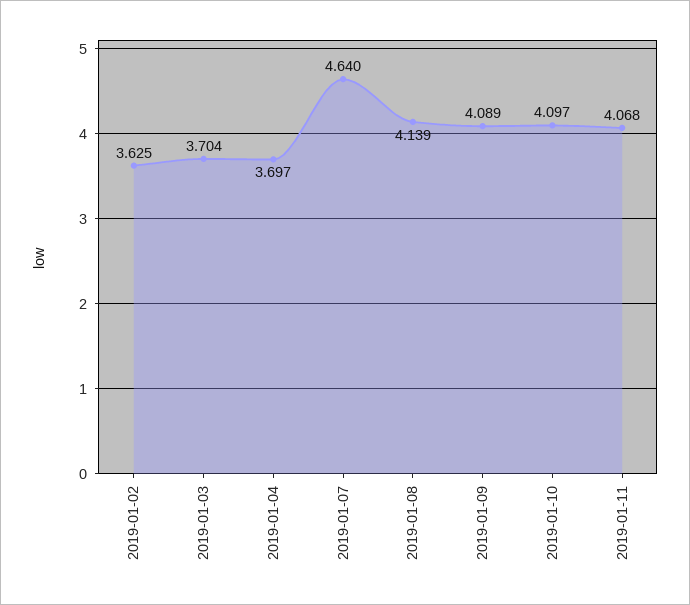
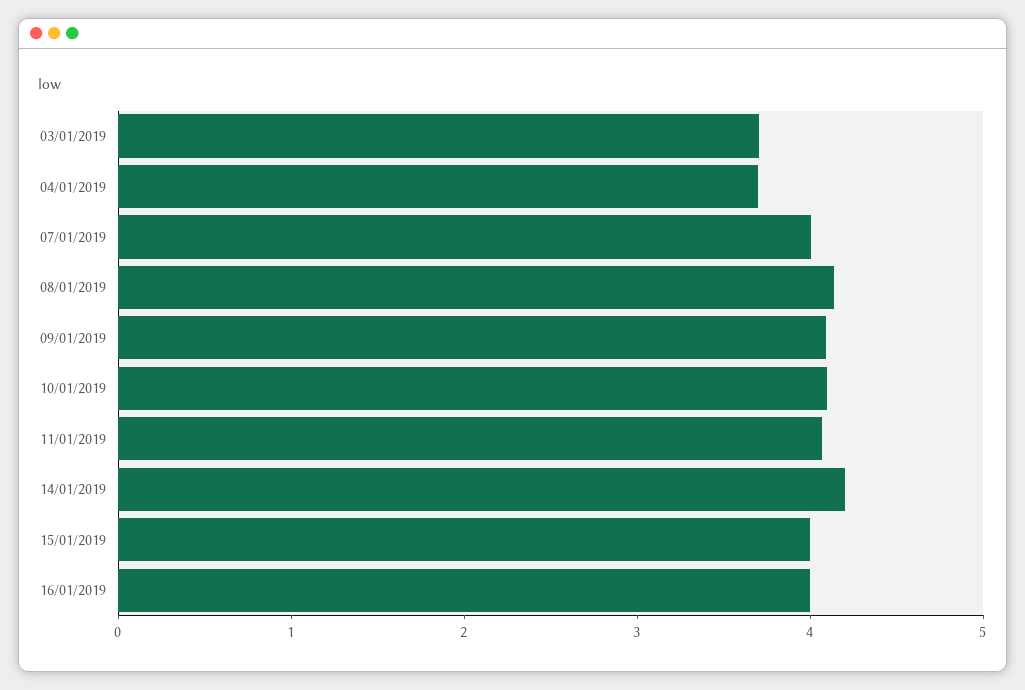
2019-01-02: 3.625 -> none
2019-01-07: 4.64 -> 4
14/01/2019: none -> 4.2
15/01/2019: none -> 4
16/01/2019: none -> 4

